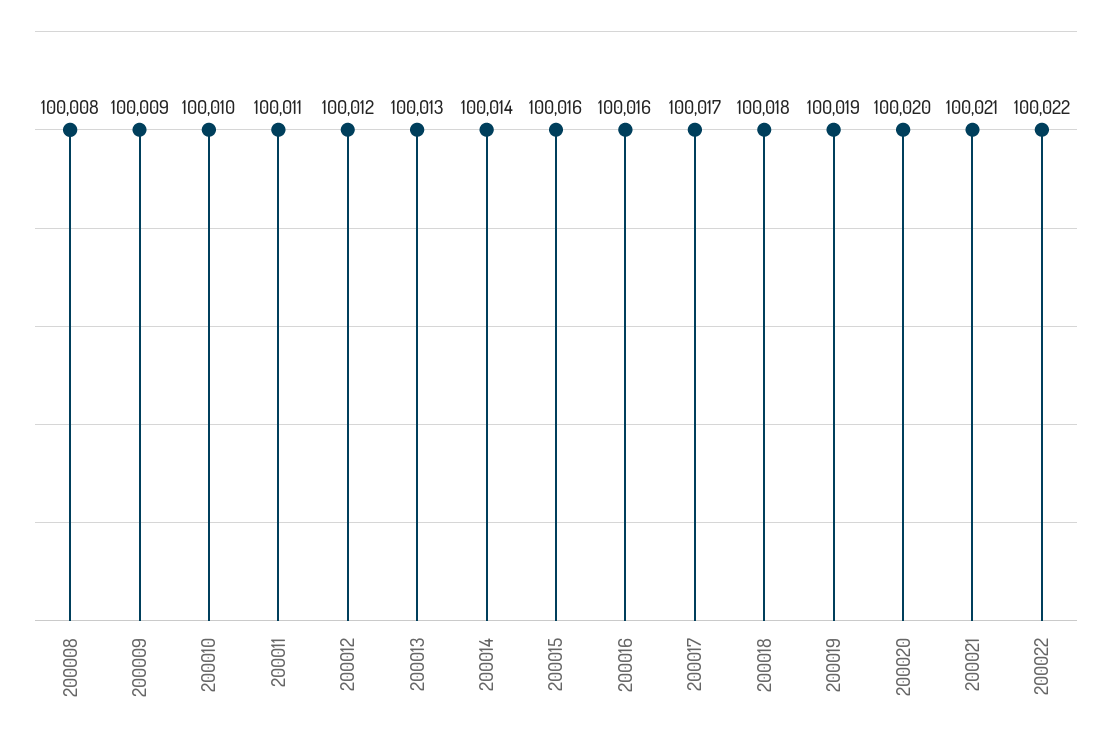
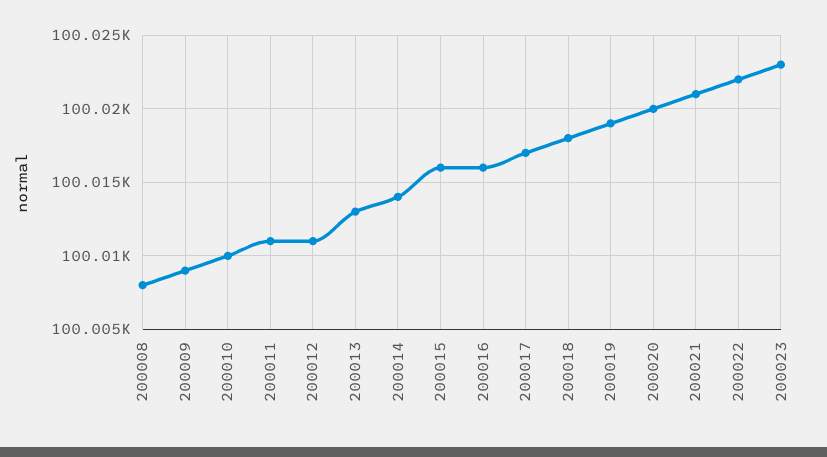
200012: 100012 -> 100011
200023: none -> 100023

